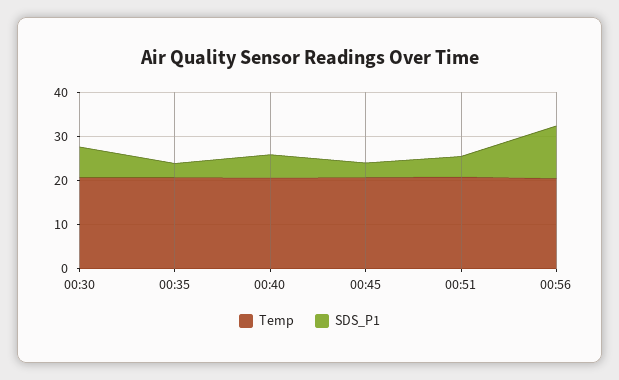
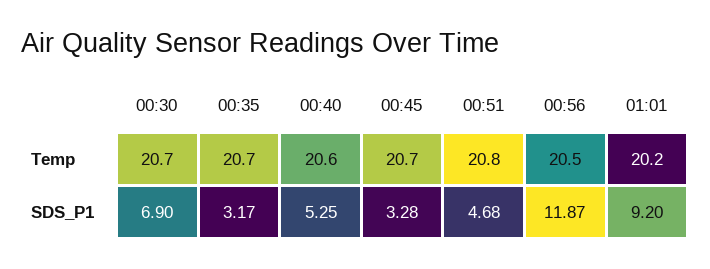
Temp, 01:01: none -> 20.2
SDS_P1, 01:01: none -> 9.2

